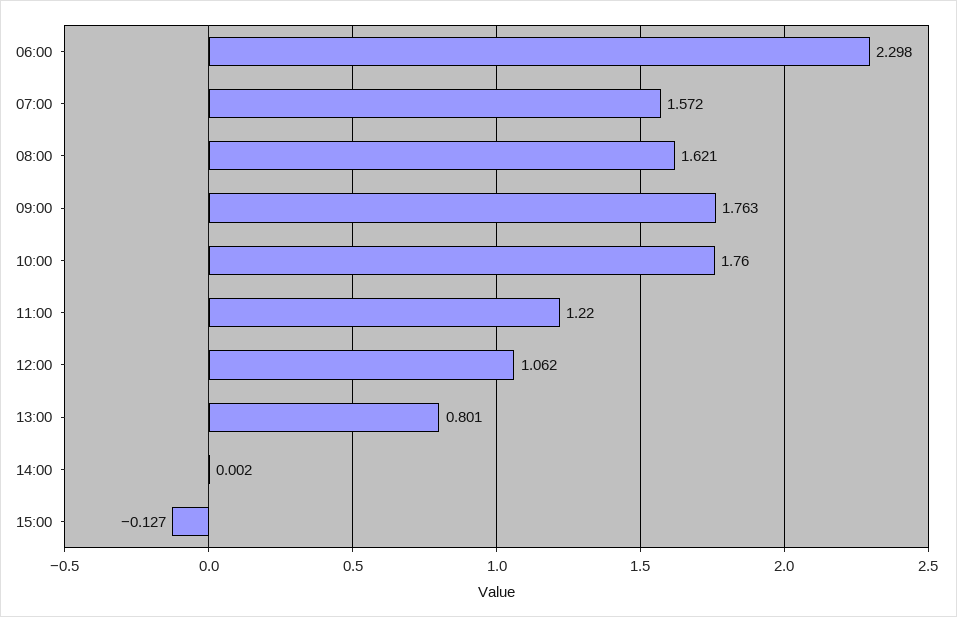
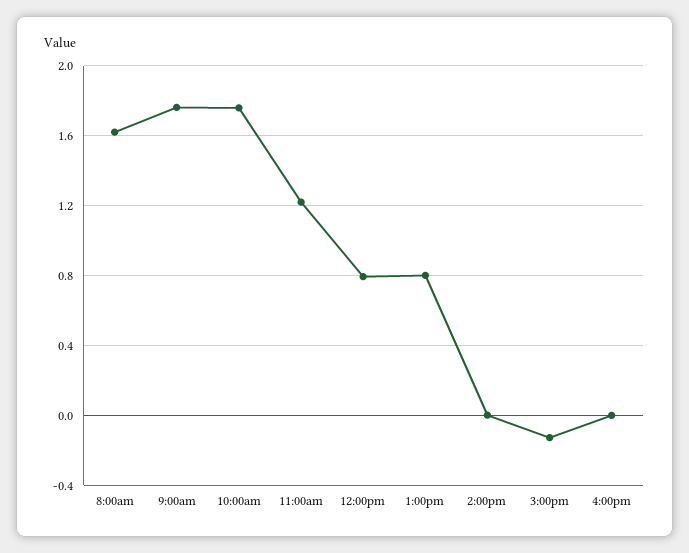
06:00: 2.298 -> none
07:00: 1.572 -> none
12:00: 1.062 -> 0.8
4:00pm: none -> 0

